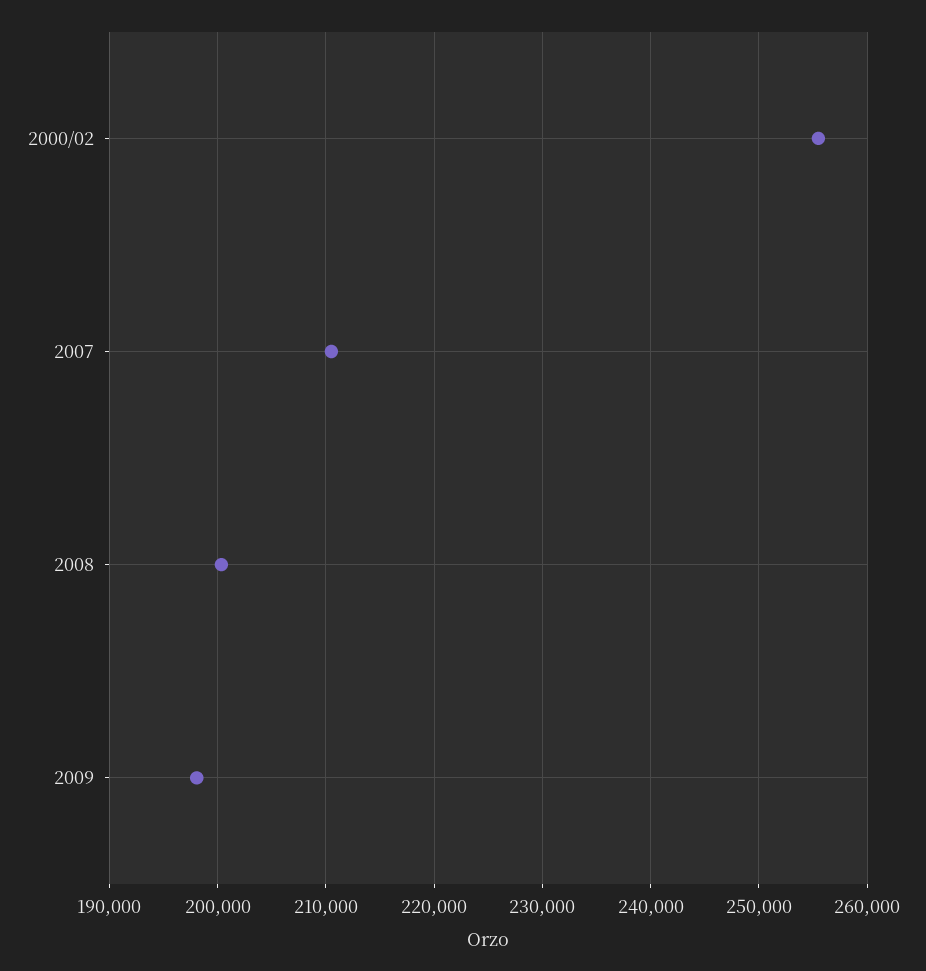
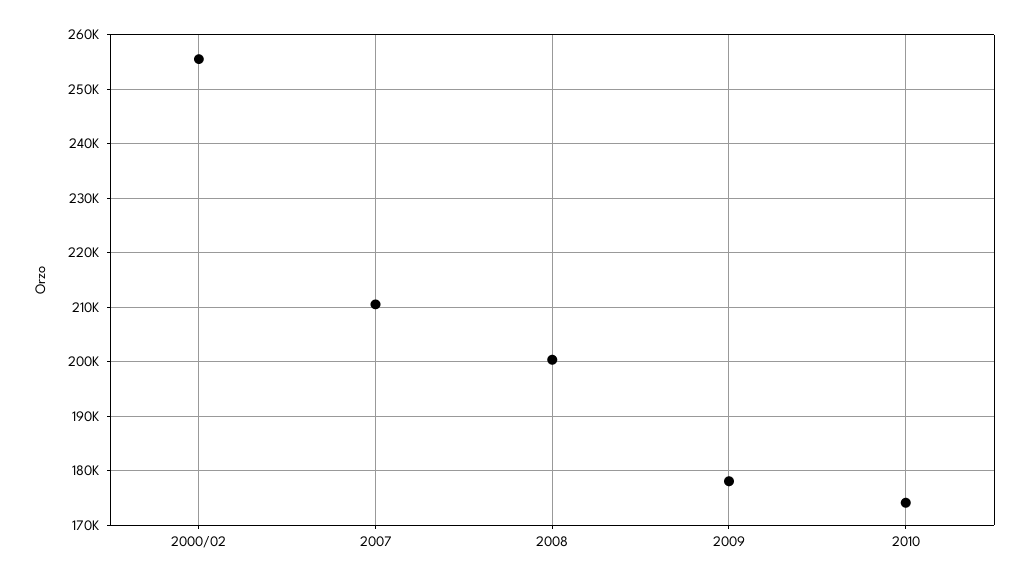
2009: 198000 -> 178000
2010: none -> 174000

